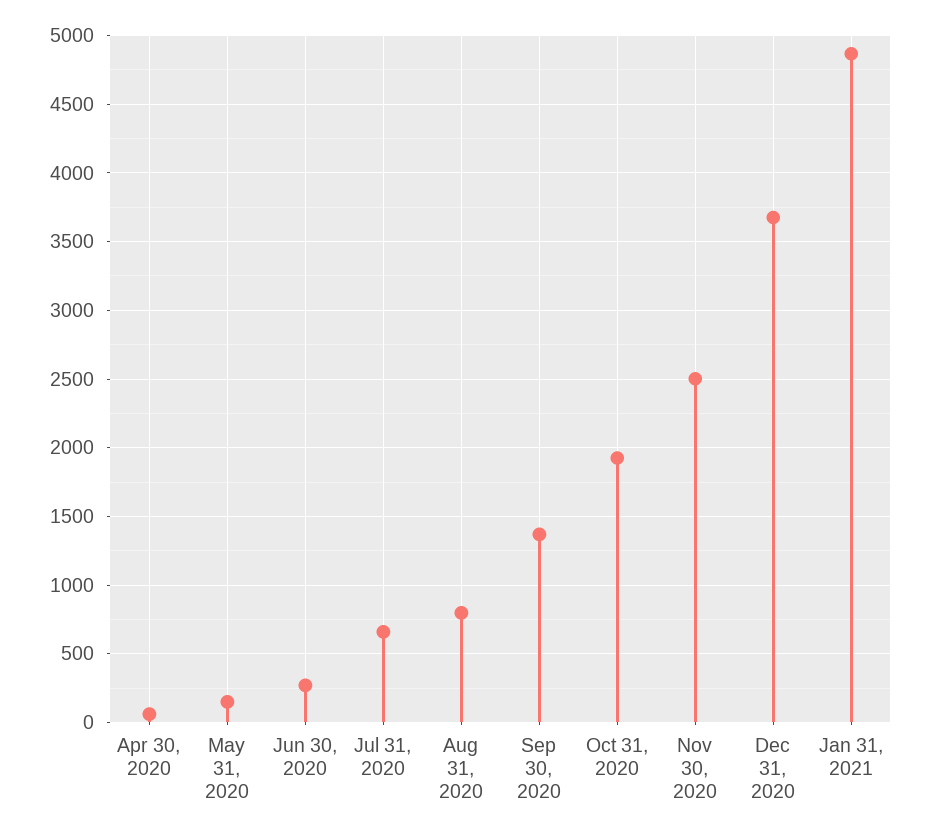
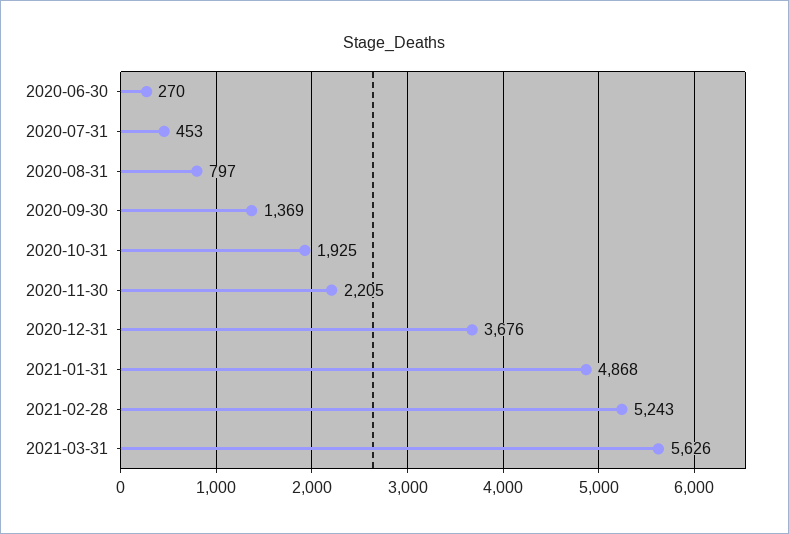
Apr 30, 2020: 50 -> none
May 31, 2020: 150 -> none
Jul 31, 2020: 650 -> 453
Nov 30, 2020: 2500 -> 2205
2021-02-28: none -> 5243
2021-03-31: none -> 5626

